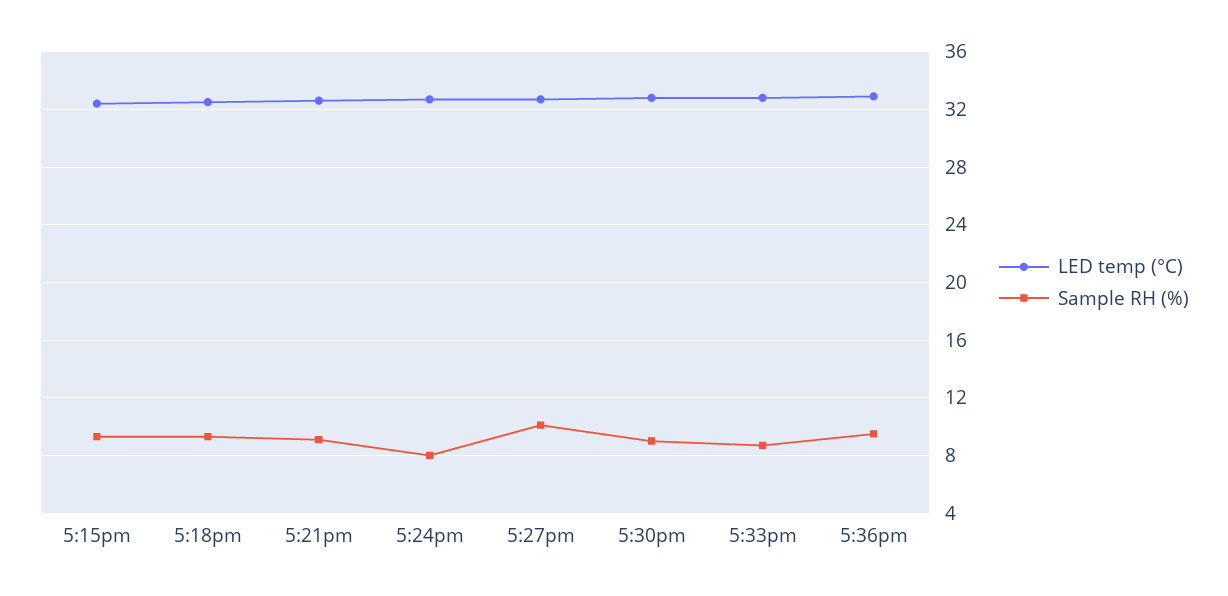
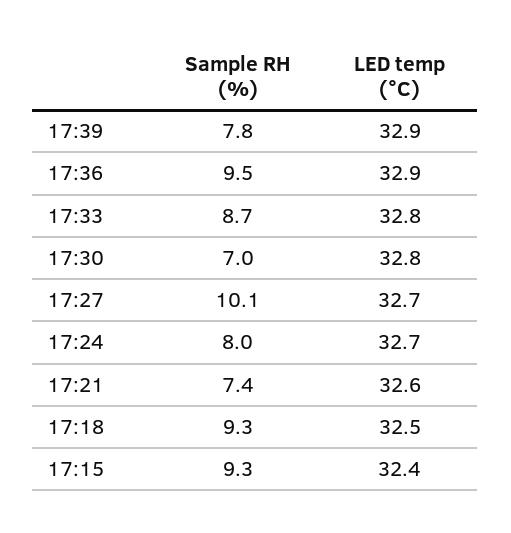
Sample RH (%), 5:21pm: 9 -> 7.4
Sample RH (%), 5:30pm: 9 -> 7
Sample RH (%), 17:39: none -> 7.8
LED temp (°C), 17:39: none -> 32.9

